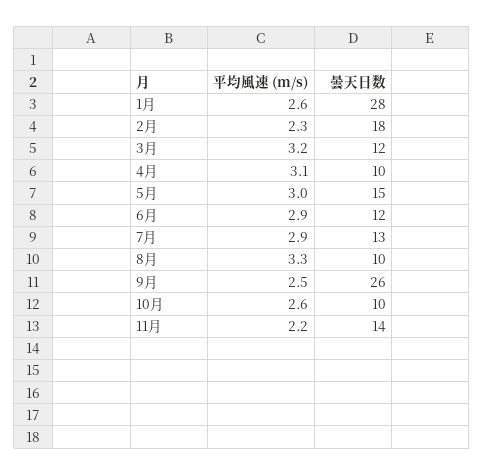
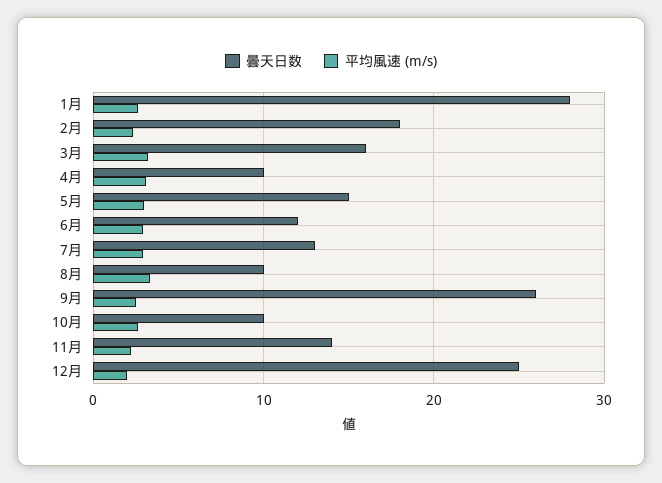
曇天日数, 3月: 12 -> 16
曇天日数, 12月: none -> 25
平均風速 (m/s), 12月: none -> 2

